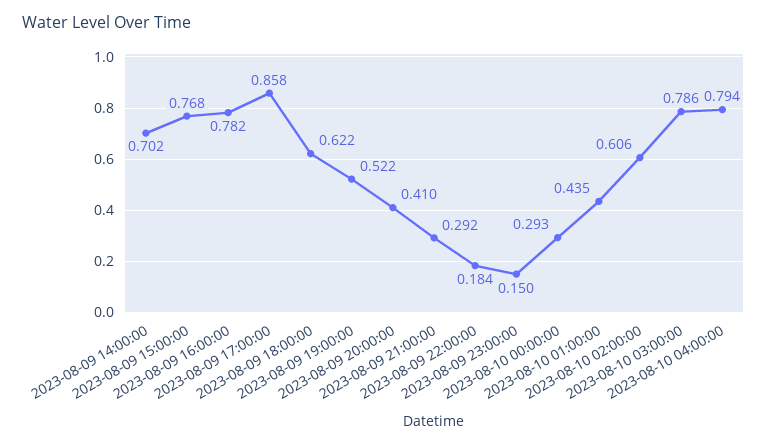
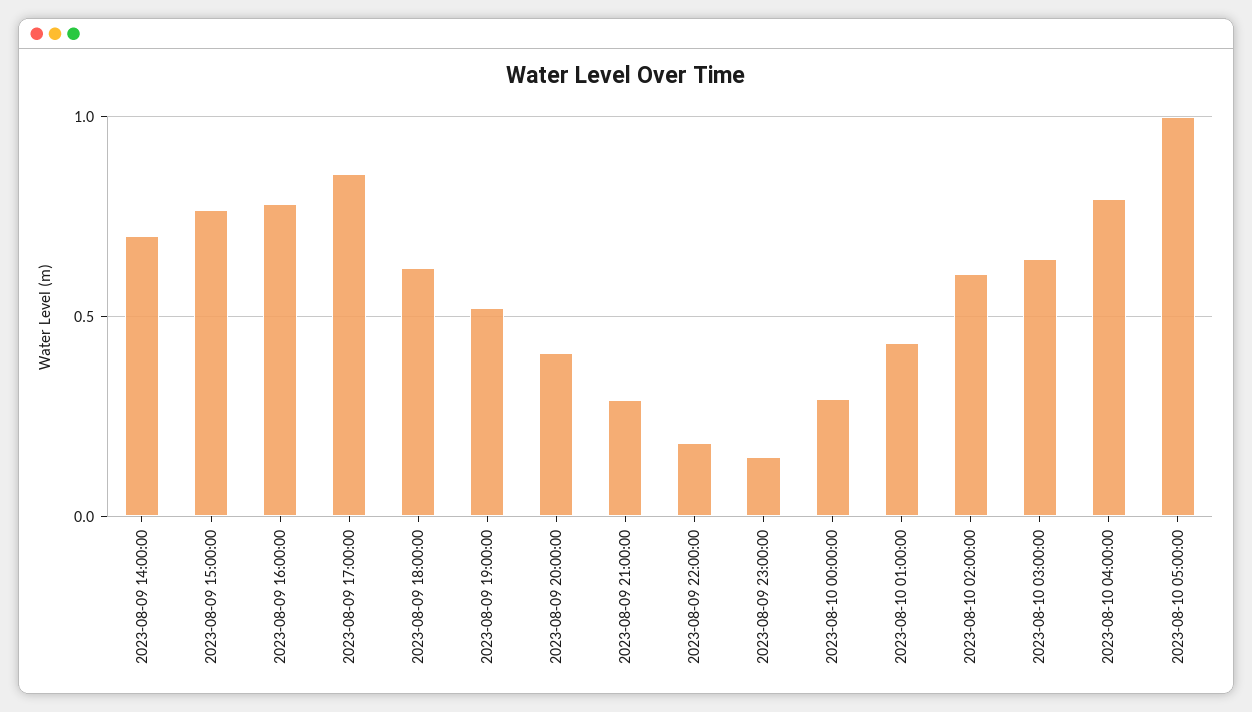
2023-08-10 03:00:00: 0.786 -> 0.65
2023-08-10 05:00:00: none -> 1

